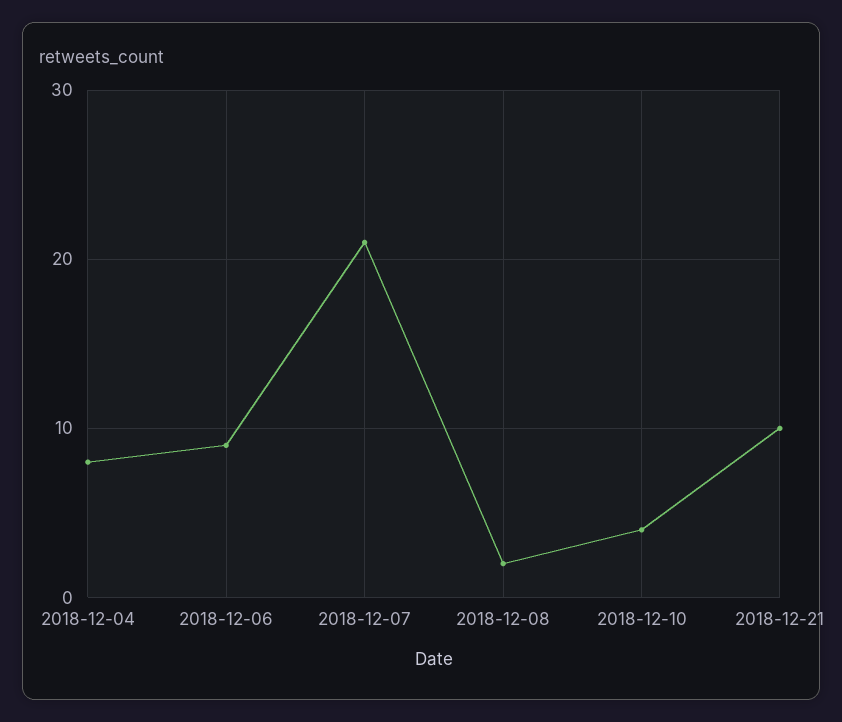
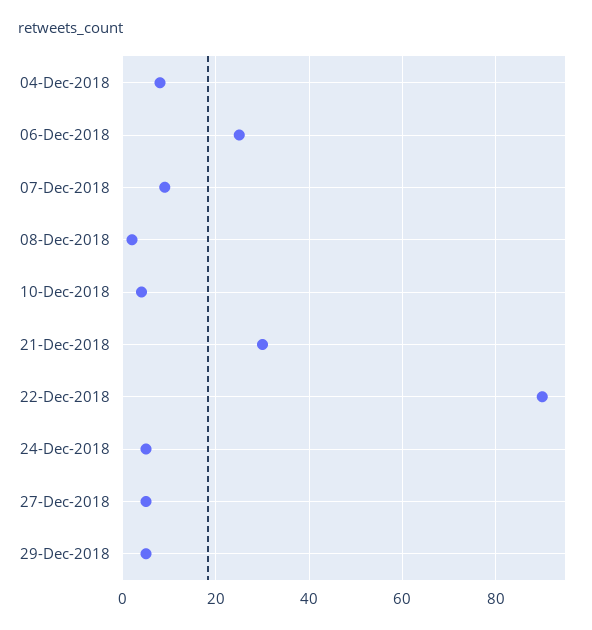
2018-12-06: 9 -> 25
2018-12-07: 21 -> 10
2018-12-21: 10 -> 30
22-Dec-2018: none -> 90
24-Dec-2018: none -> 5
27-Dec-2018: none -> 5
29-Dec-2018: none -> 5

